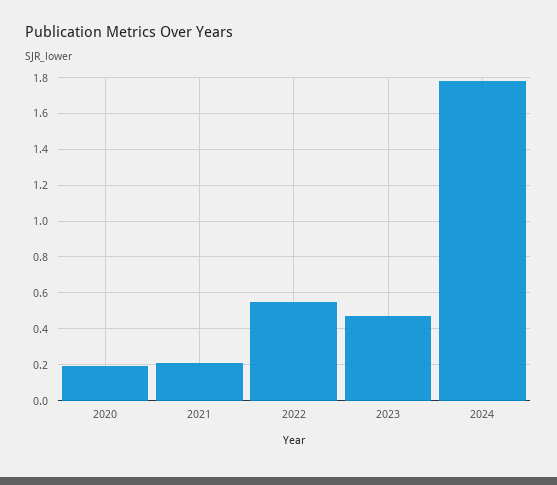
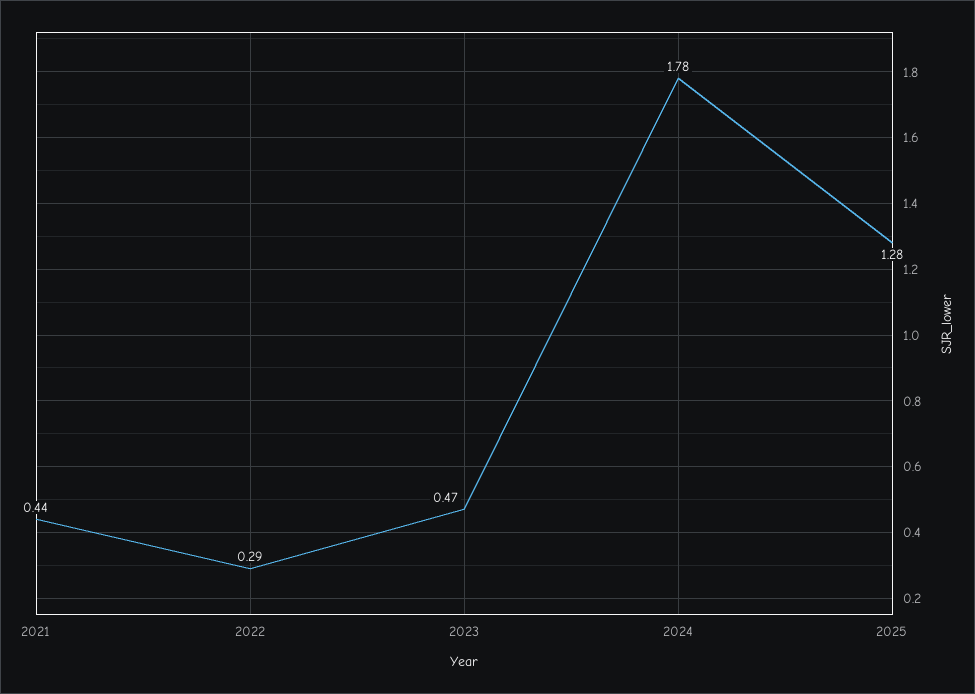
2020: 0.2 -> none
2021: 0.2 -> 0.44
2022: 0.55 -> 0.29
2025: none -> 1.28

